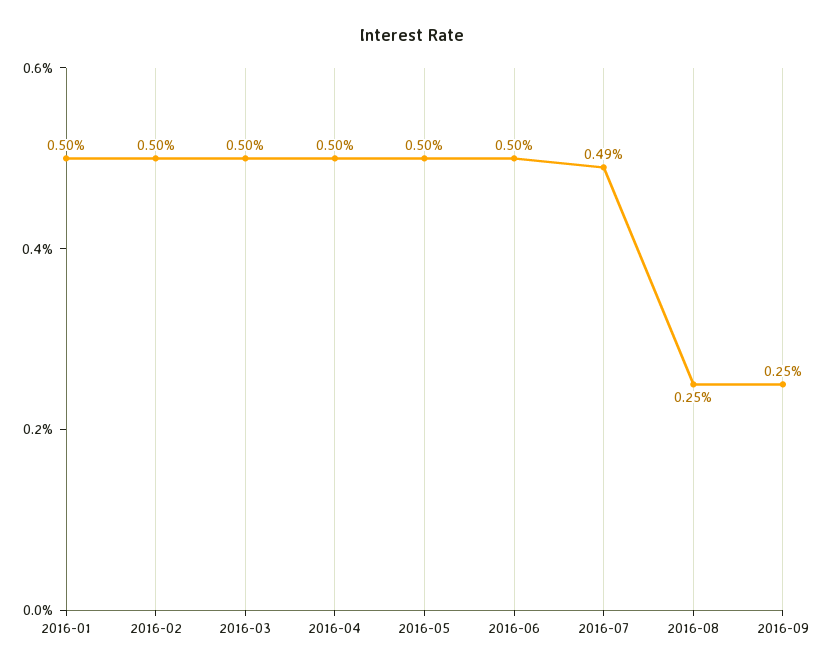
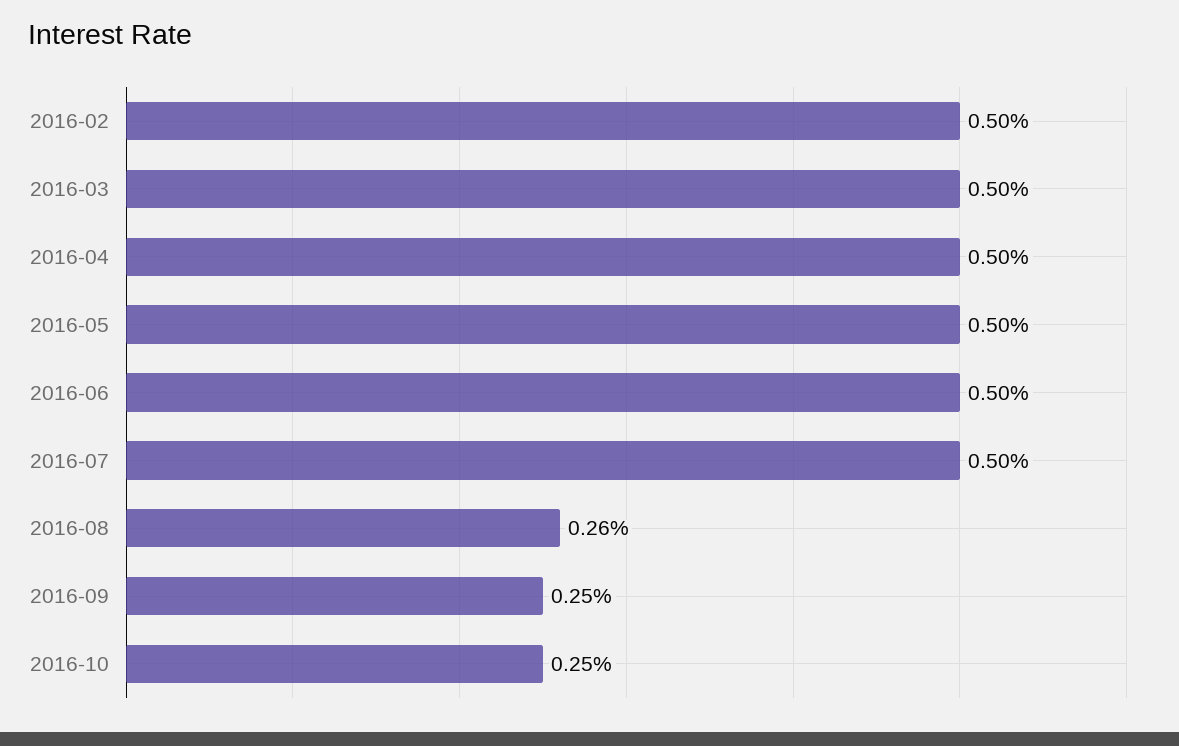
2016-01: 0.5 -> none
2016-07: 0.49 -> 0.5
2016-08: 0.25 -> 0.26
2016-10: none -> 0.25

